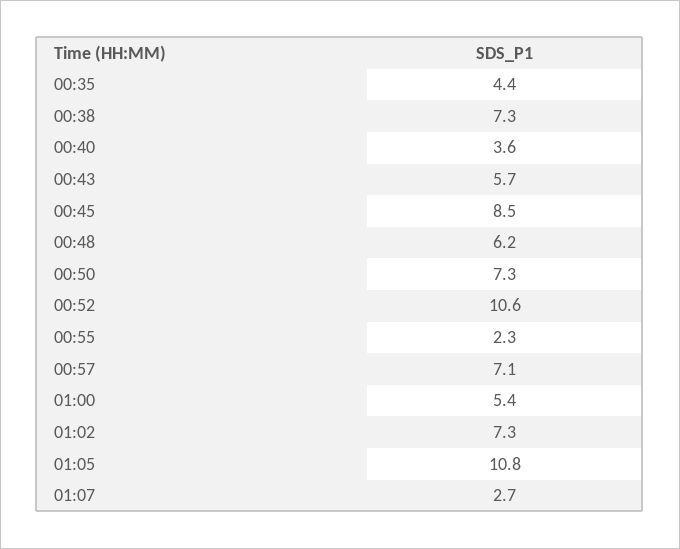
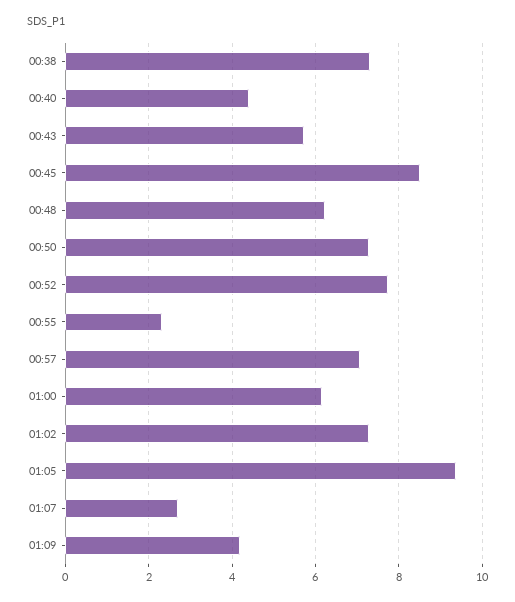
00:35: 4.4 -> none
00:40: 3.6 -> 4.4
00:52: 10.6 -> 7.8
01:00: 5.4 -> 6.2
01:05: 10.8 -> 9.4
01:09: none -> 4.2

